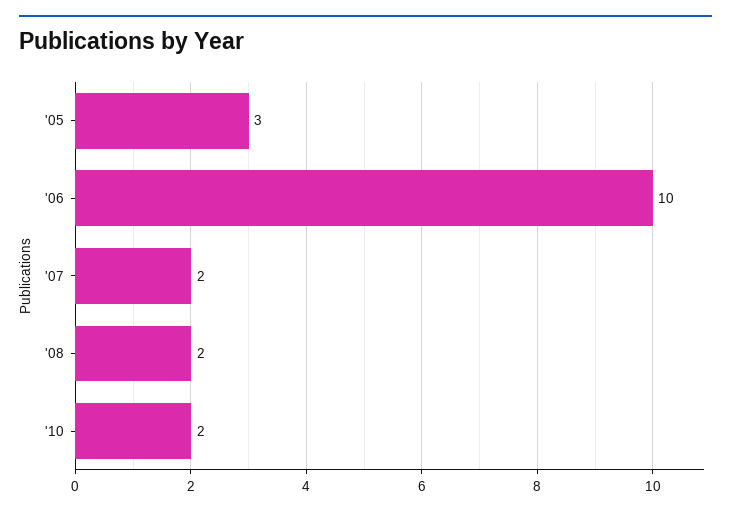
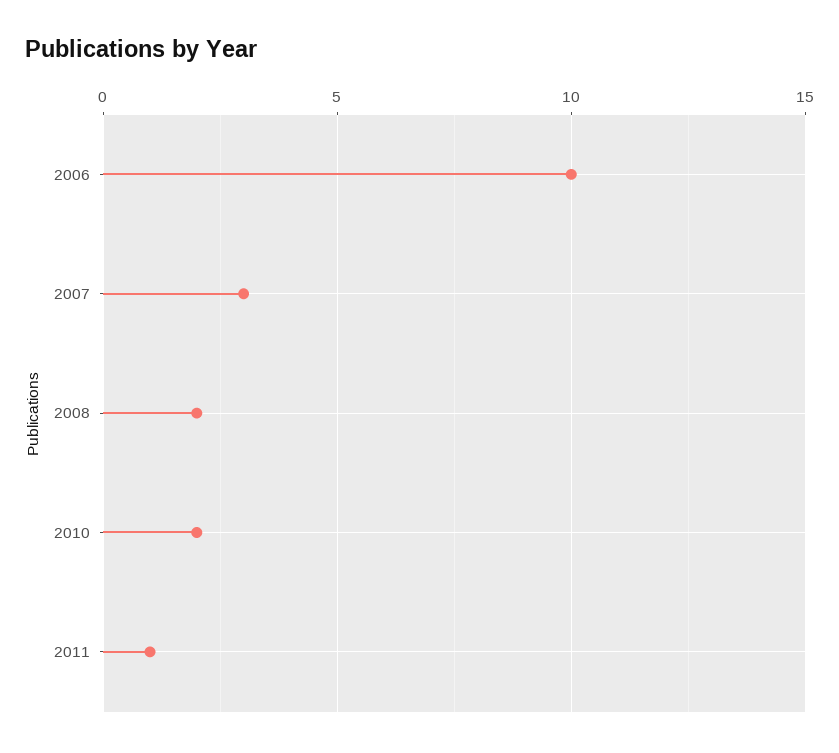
'05: 3 -> none
'07: 2 -> 3
2011: none -> 1

